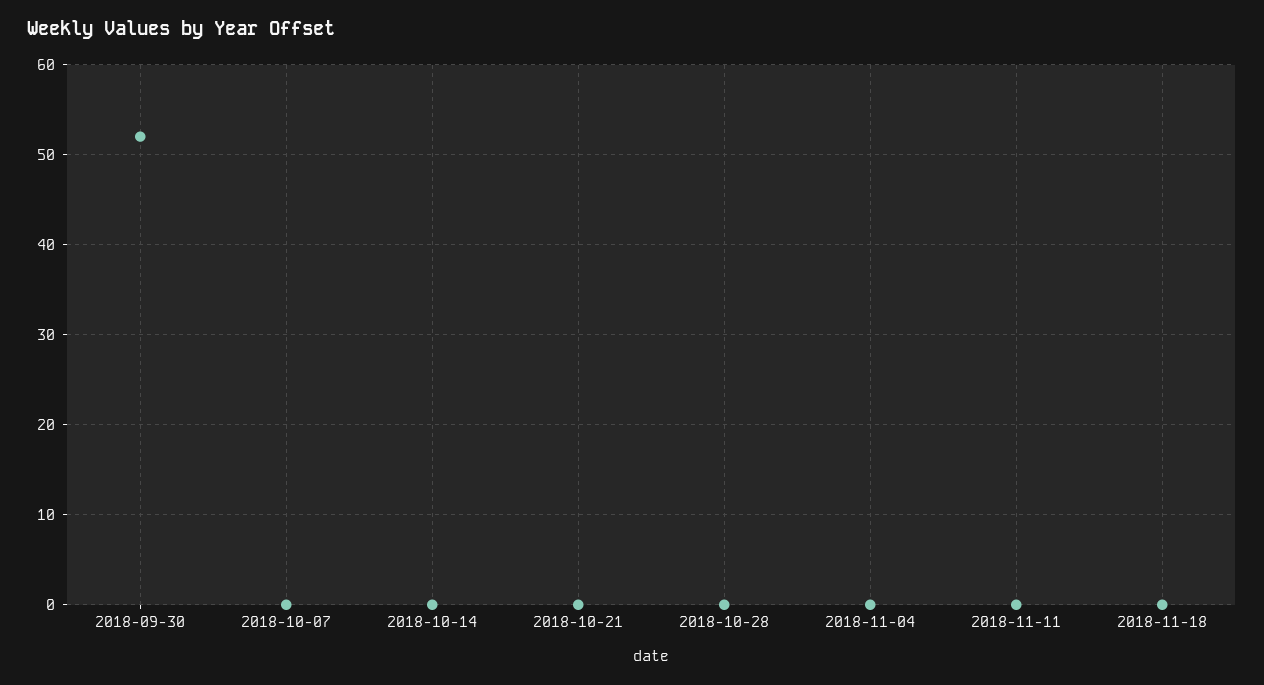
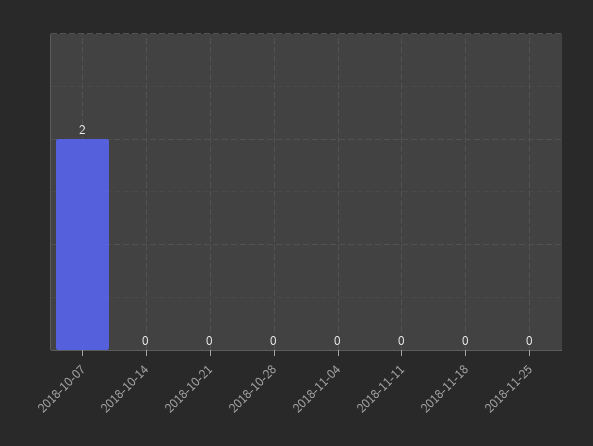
2018-09-30: 52 -> none
2018-10-07: 0 -> 2
2018-11-25: none -> 0

